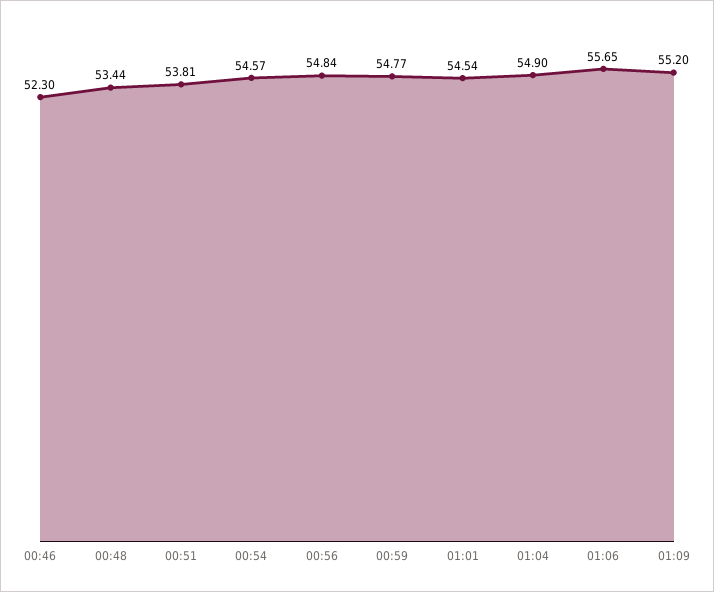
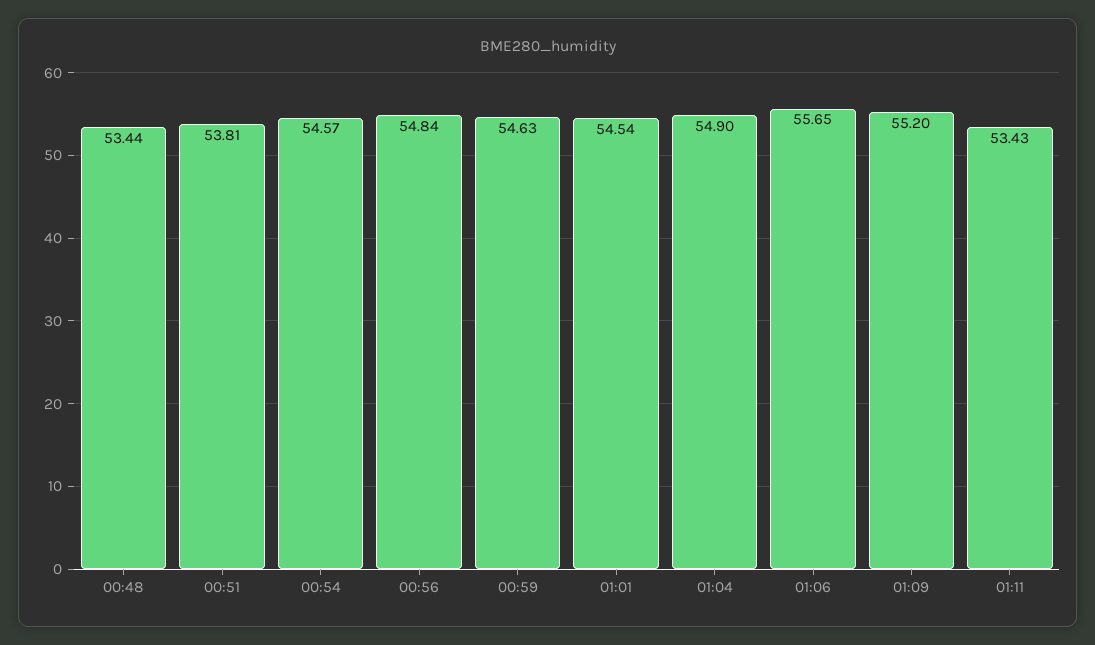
00:46: 52.3 -> none
00:59: 54.77 -> 54.63
01:11: none -> 53.43

